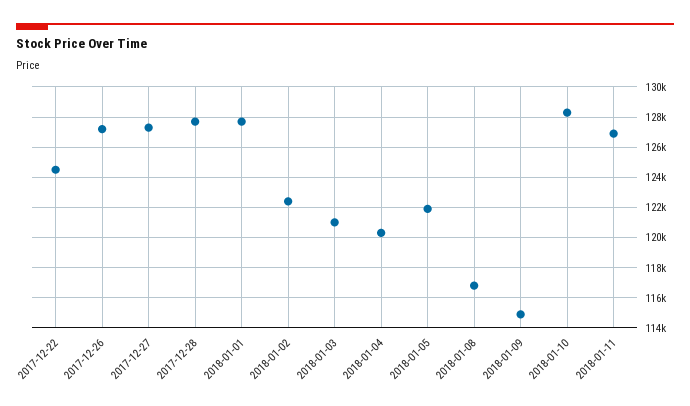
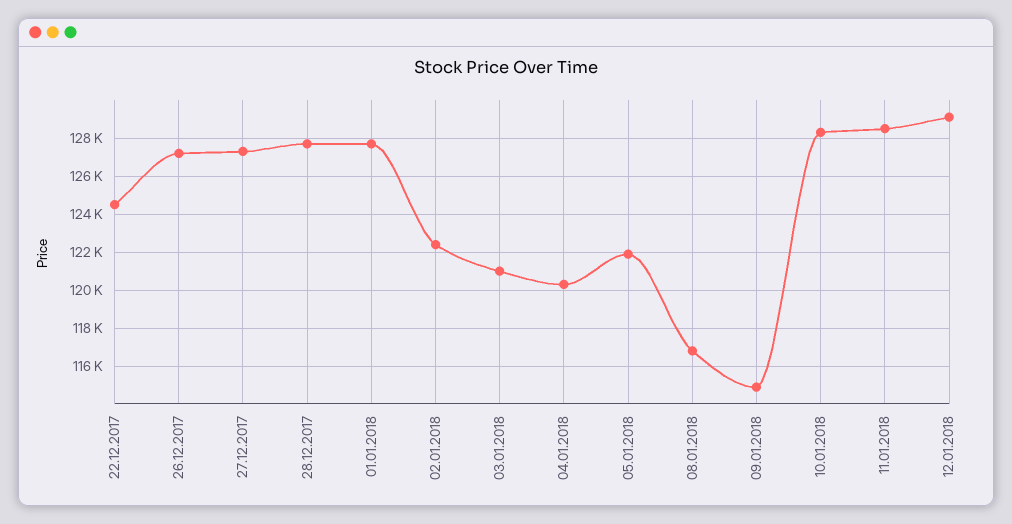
2018-01-11: 127000 -> 128500
12.01.2018: none -> 129000

